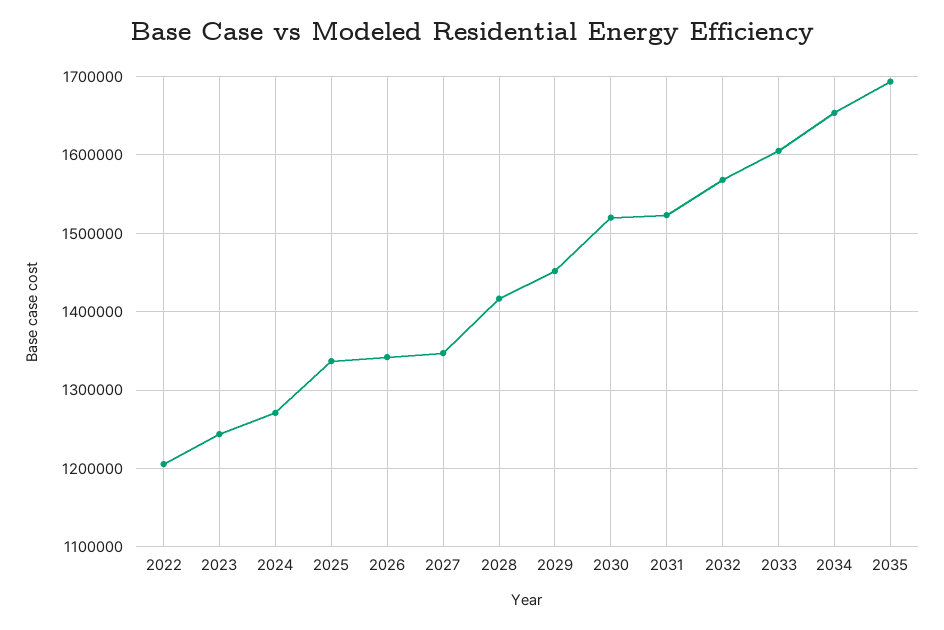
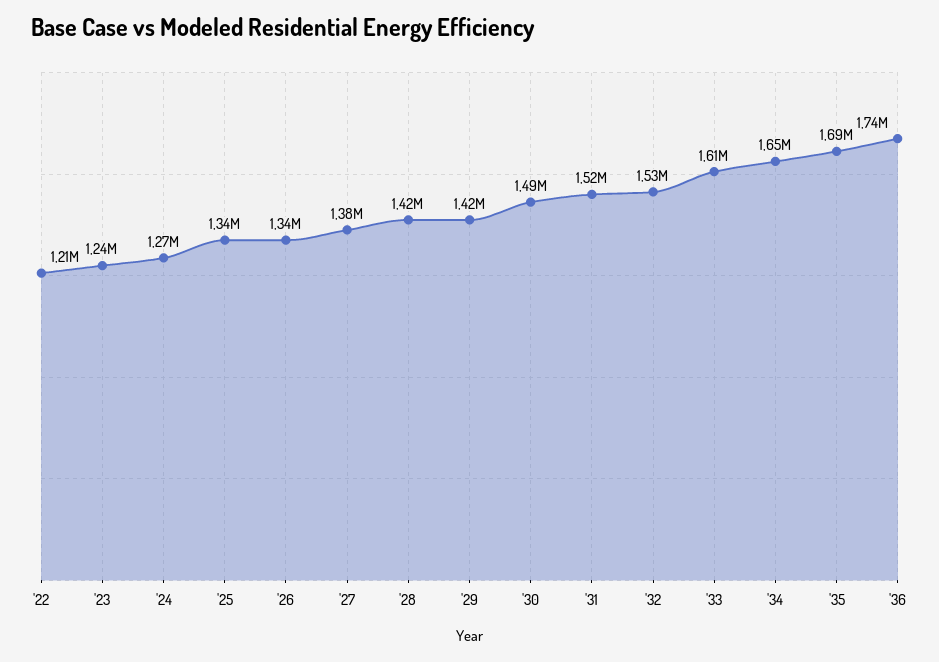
2027: 1350000 -> 1380000
2029: 1450000 -> 1420000
2030: 1520000 -> 1490000
2032: 1570000 -> 1530000
'36: none -> 1740000

